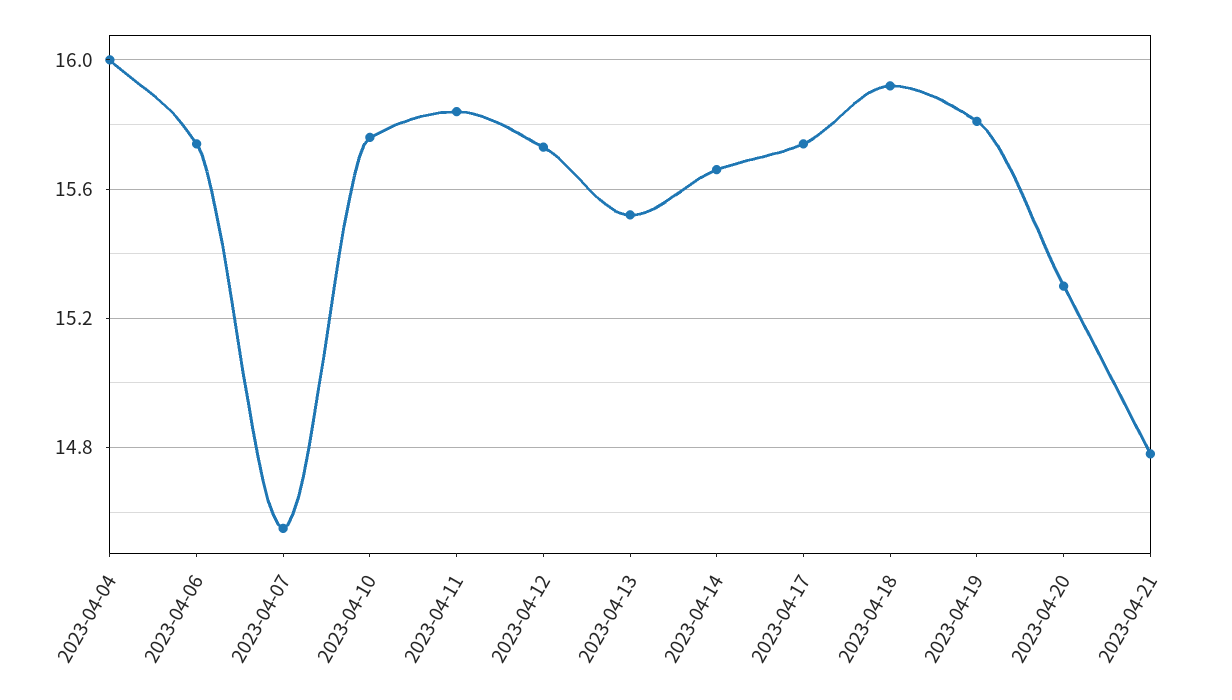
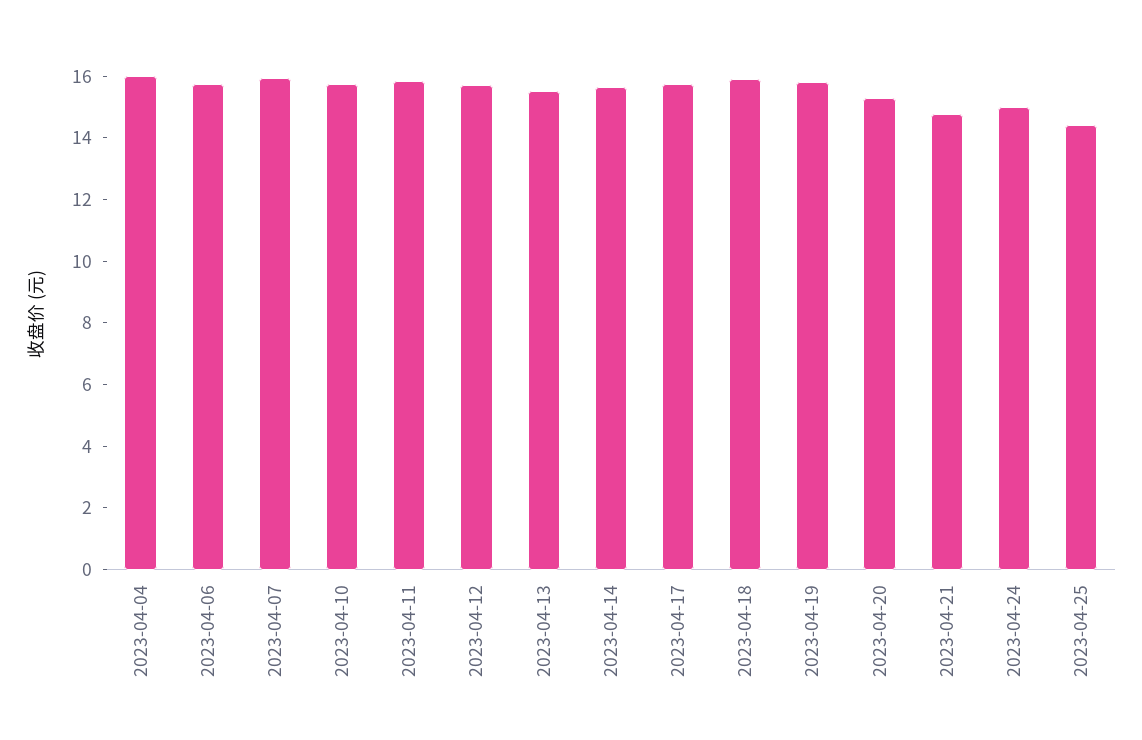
2023-04-07: 14.55 -> 16
2023-04-24: none -> 15
2023-04-25: none -> 14.5

